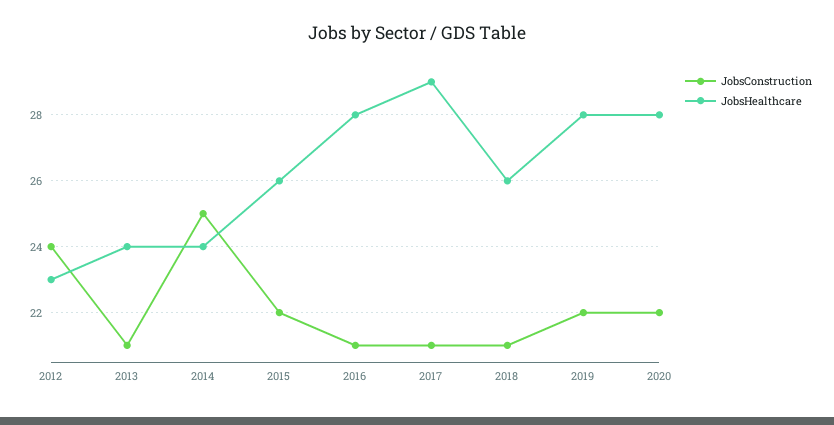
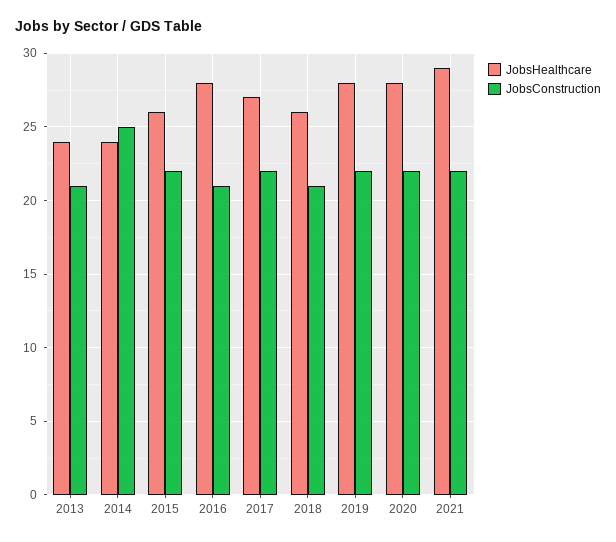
JobsConstruction, 2012: 24 -> none
JobsHealthcare, 2012: 23 -> none
JobsConstruction, 2017: 21 -> 22
JobsHealthcare, 2017: 29 -> 27
JobsHealthcare, 2021: none -> 29
JobsConstruction, 2021: none -> 22

